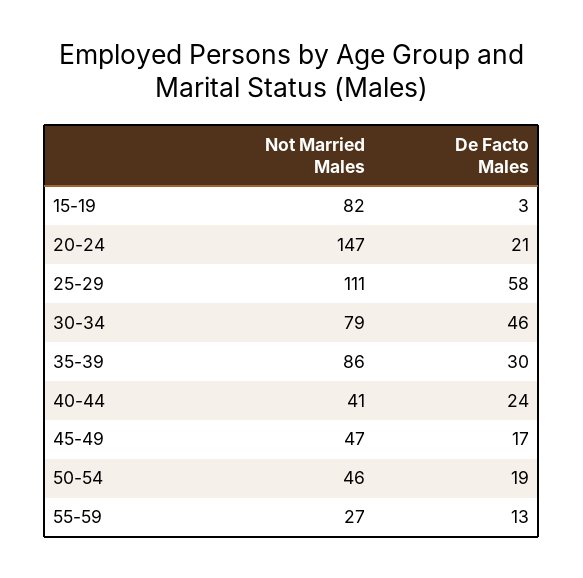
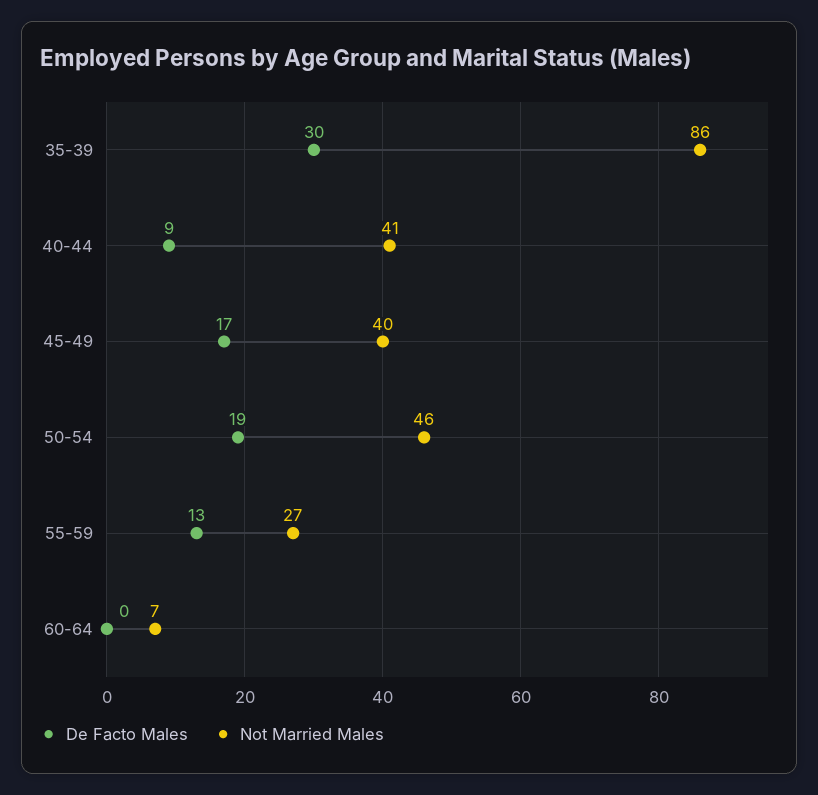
Not Married Males, 15-19: 82 -> none
De Facto Males, 15-19: 3 -> none
Not Married Males, 20-24: 147 -> none
De Facto Males, 20-24: 21 -> none
Not Married Males, 25-29: 111 -> none
De Facto Males, 25-29: 58 -> none
Not Married Males, 30-34: 79 -> none
De Facto Males, 30-34: 46 -> none
De Facto Males, 40-44: 24 -> 9
Not Married Males, 45-49: 47 -> 40
De Facto Males, 60-64: none -> 0
Not Married Males, 60-64: none -> 7

